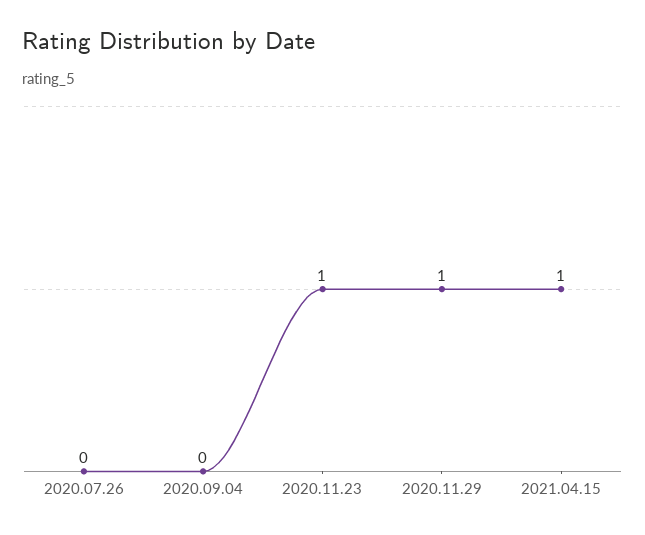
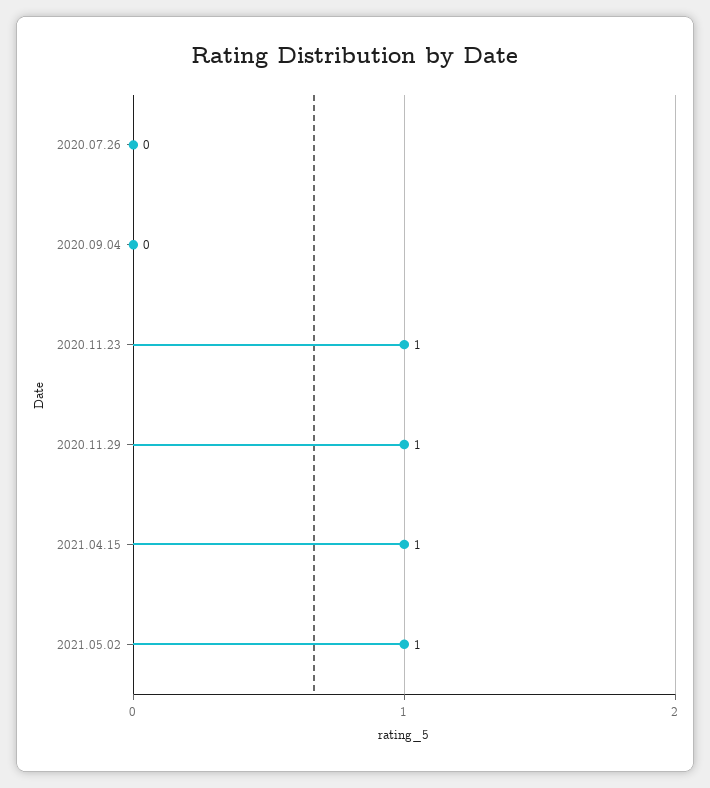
2021.05.02: none -> 1

